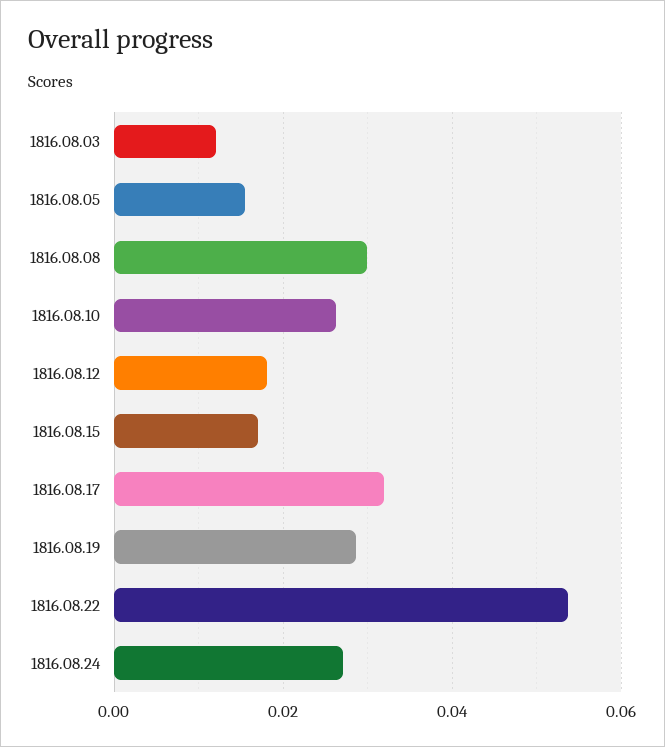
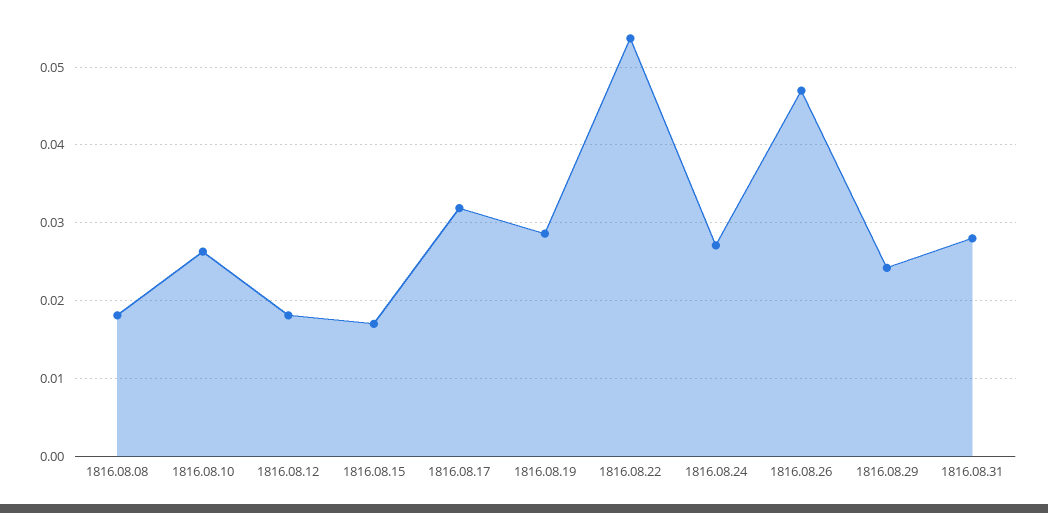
1816.08.03: 0.012 -> none
1816.08.05: 0.016 -> none
1816.08.08: 0.03 -> 0.018
1816.08.26: none -> 0.047
1816.08.29: none -> 0.024
1816.08.31: none -> 0.028

